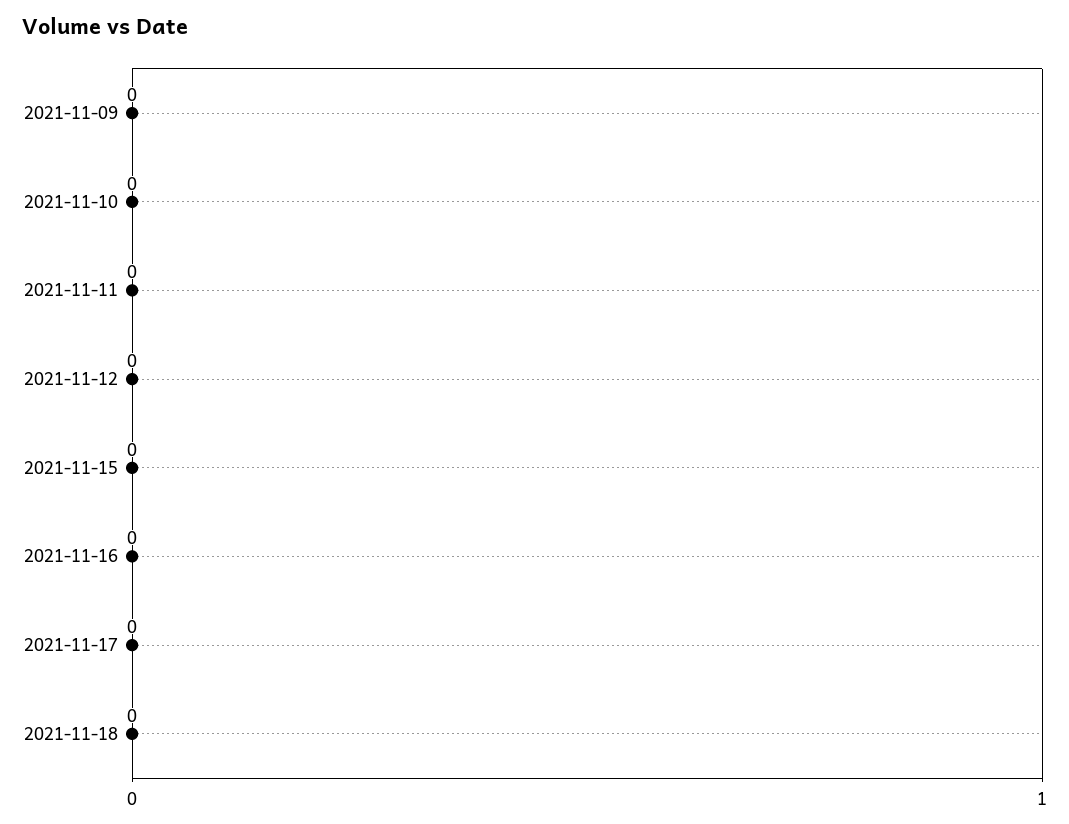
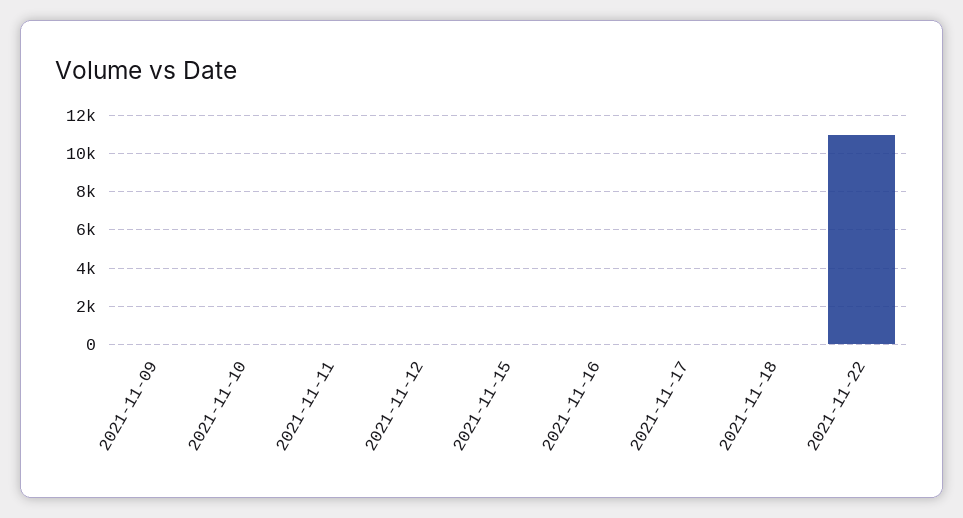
2021-11-22: none -> 11000

